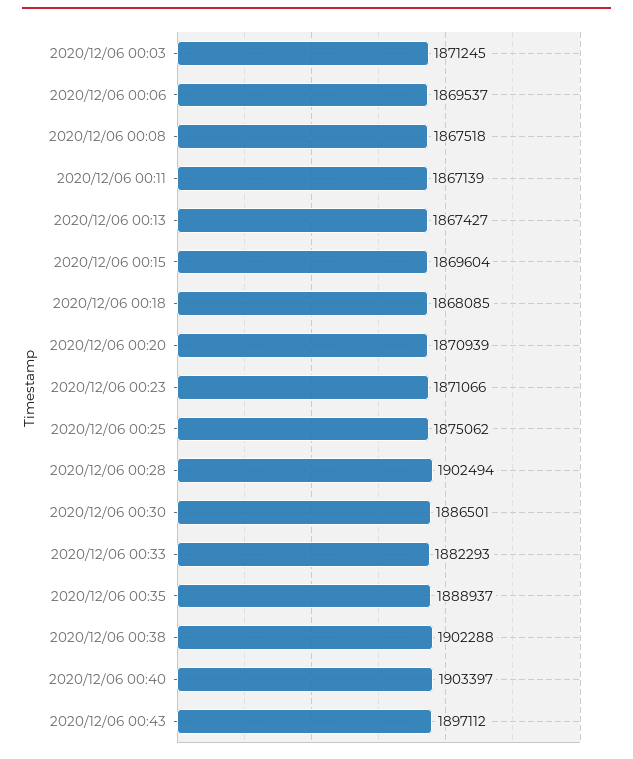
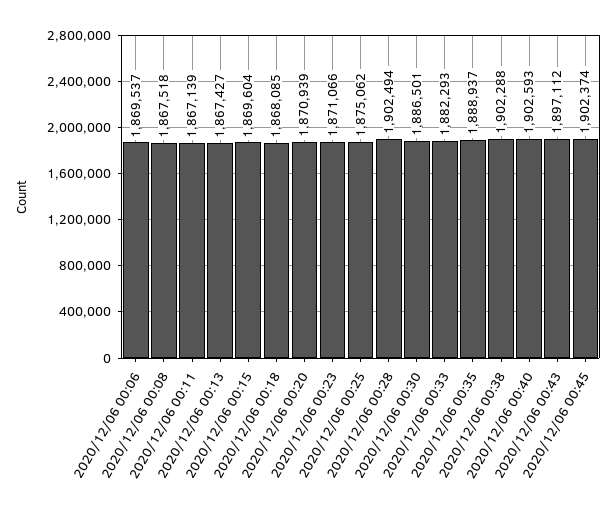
2020/12/06 00:03: 1871245 -> none
2020/12/06 00:40: 1903397 -> 1902593
2020/12/06 00:45: none -> 1902374

